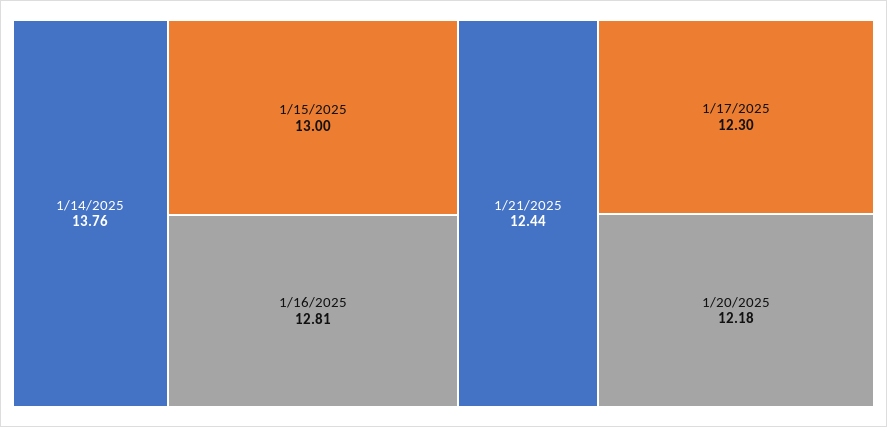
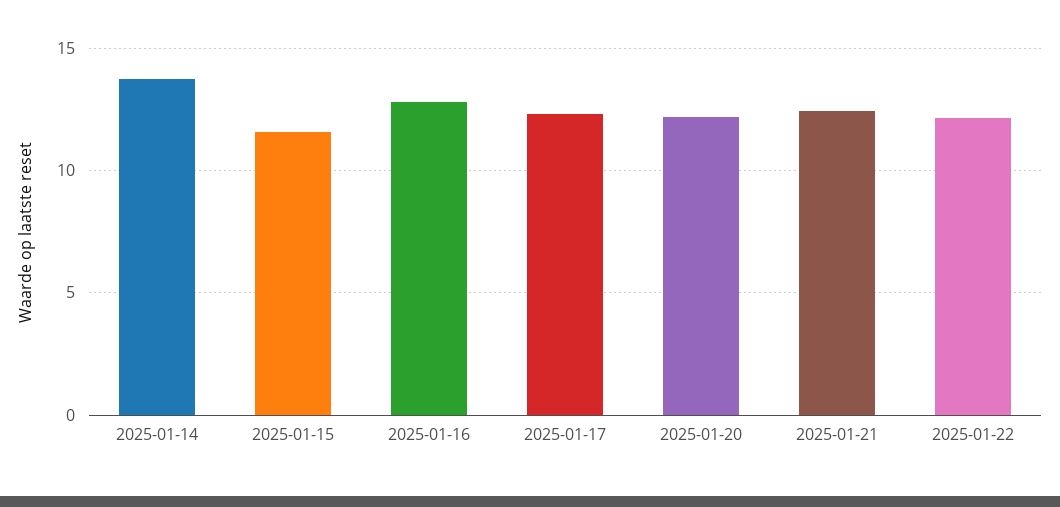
1/15/2025: 13 -> 11.5
2025-01-22: none -> 12

